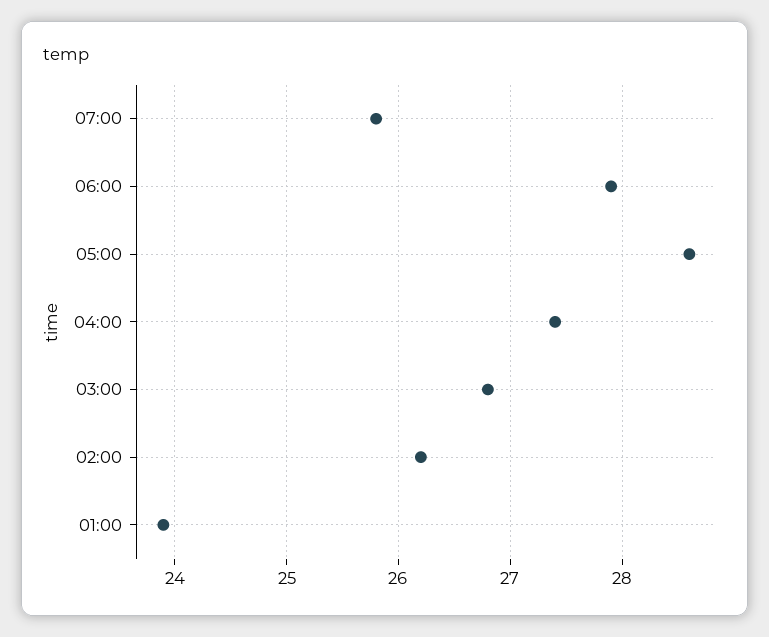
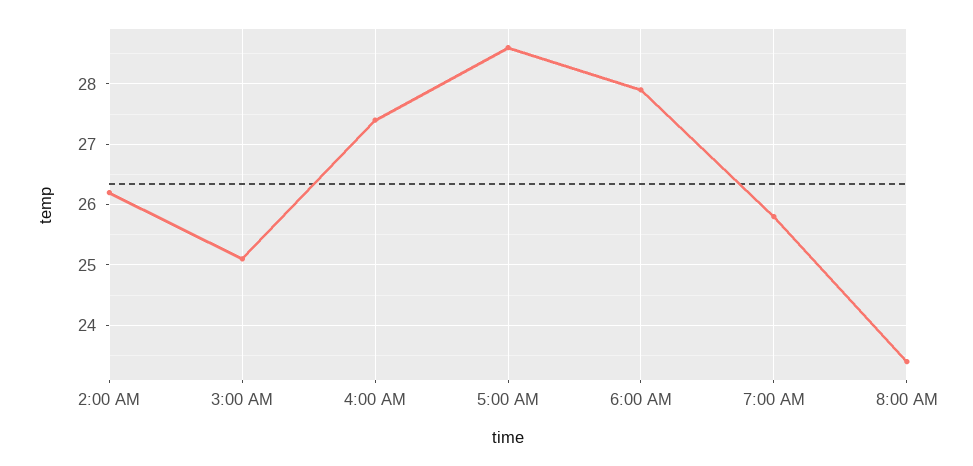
03:00: 26.8 -> 25.1
01:00: 23.9 -> none
8:00 AM: none -> 23.4

